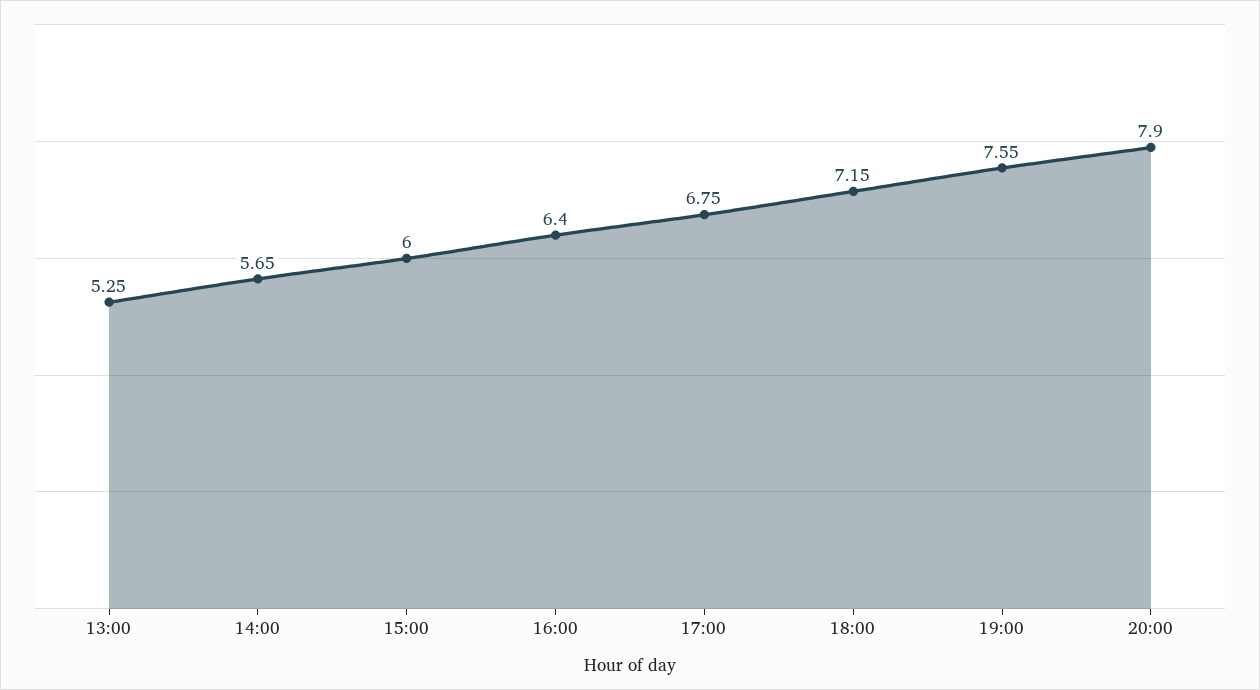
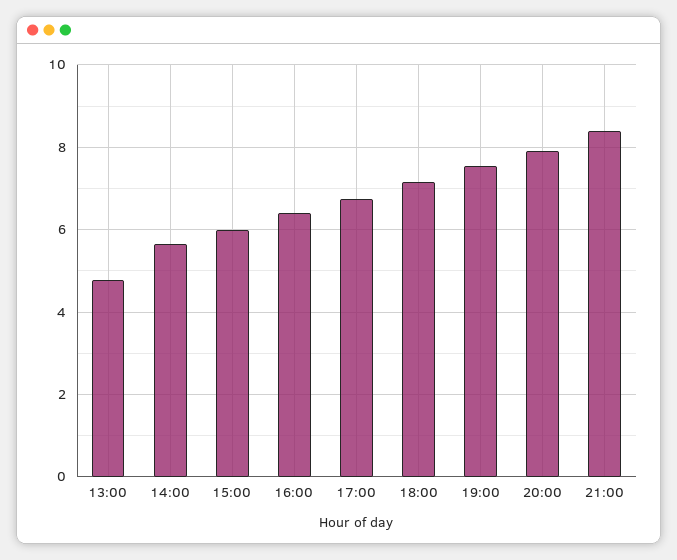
13:00: 5.25 -> 4.8
21:00: none -> 8.4

